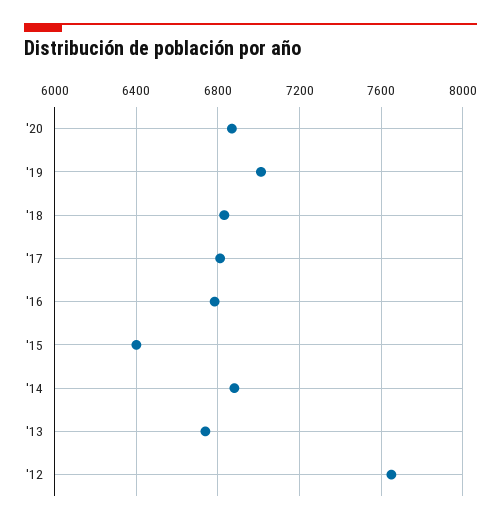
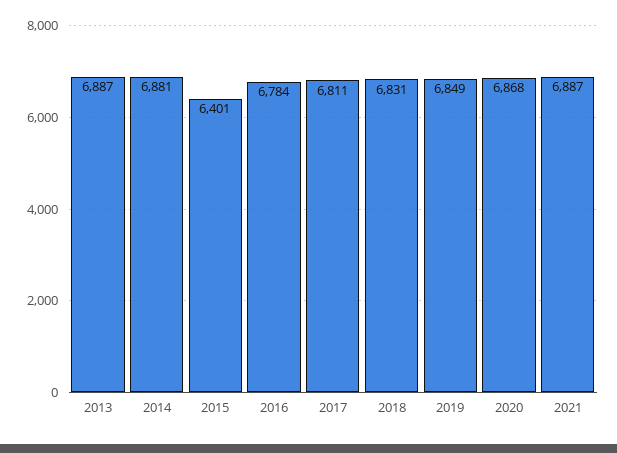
'19: 7000 -> 6849
'13: 6750 -> 6887
'12: 7650 -> none
2021: none -> 6887

